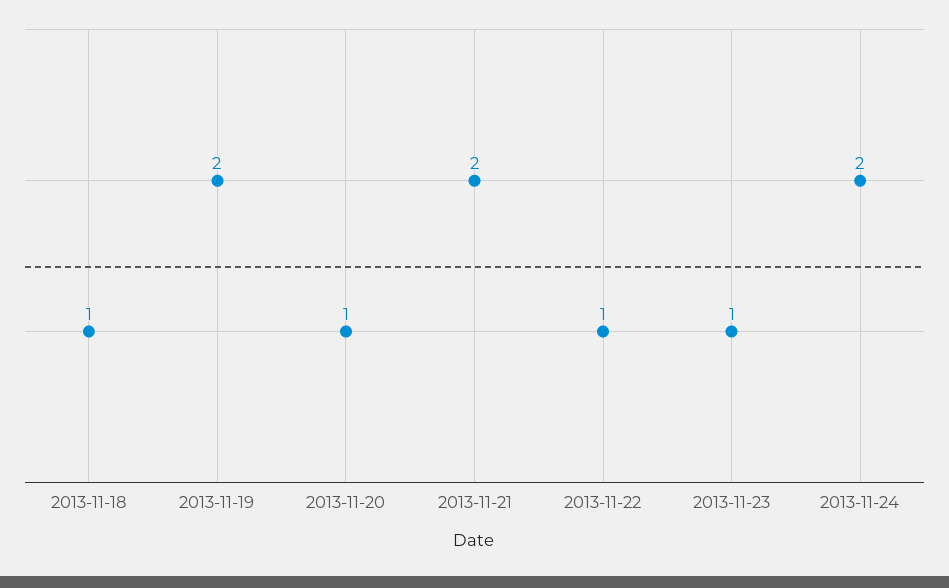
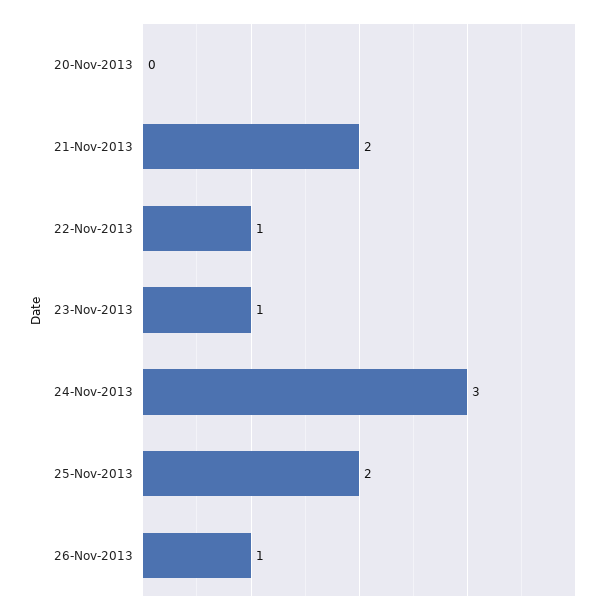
2013-11-18: 1 -> none
2013-11-19: 2 -> none
2013-11-20: 1 -> 0
2013-11-24: 2 -> 3
25-Nov-2013: none -> 2
26-Nov-2013: none -> 1

